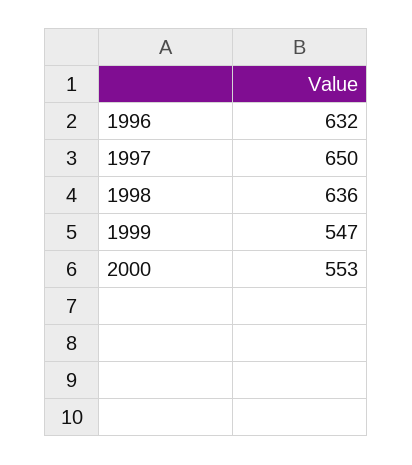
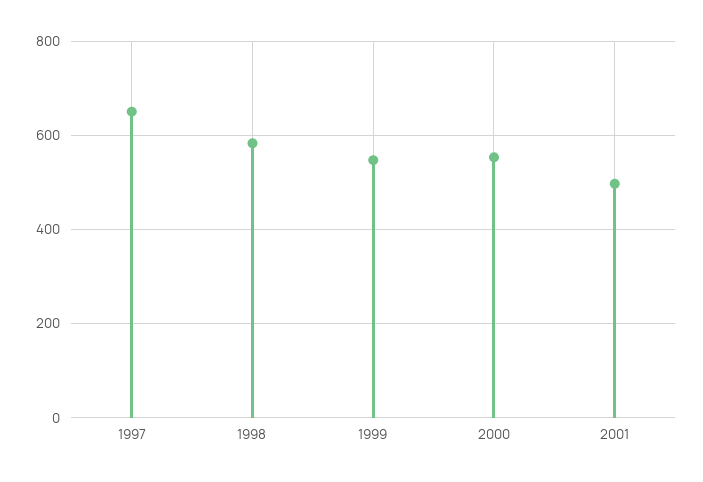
1996: 632 -> none
1998: 636 -> 580
2001: none -> 500

